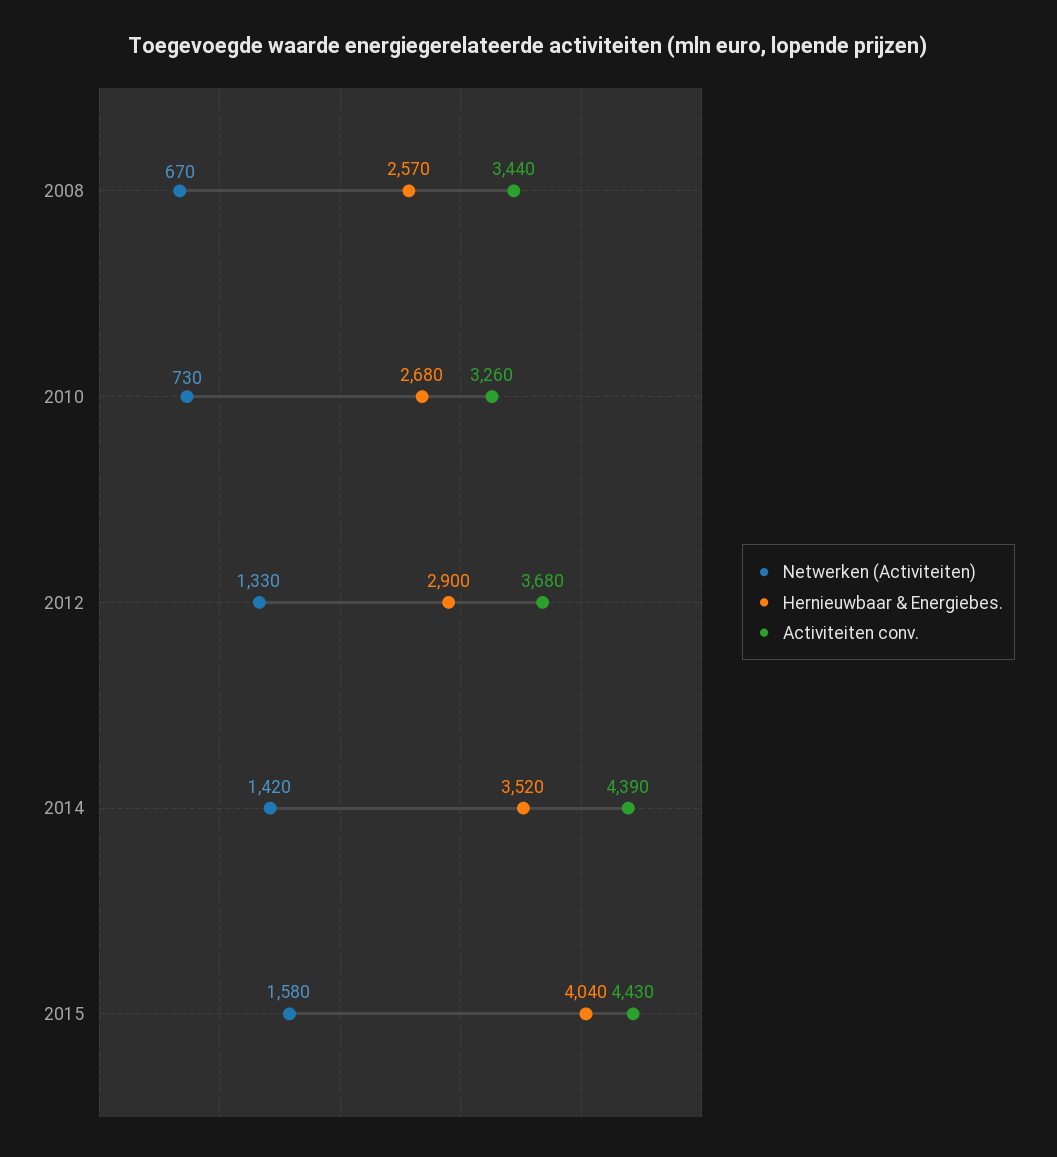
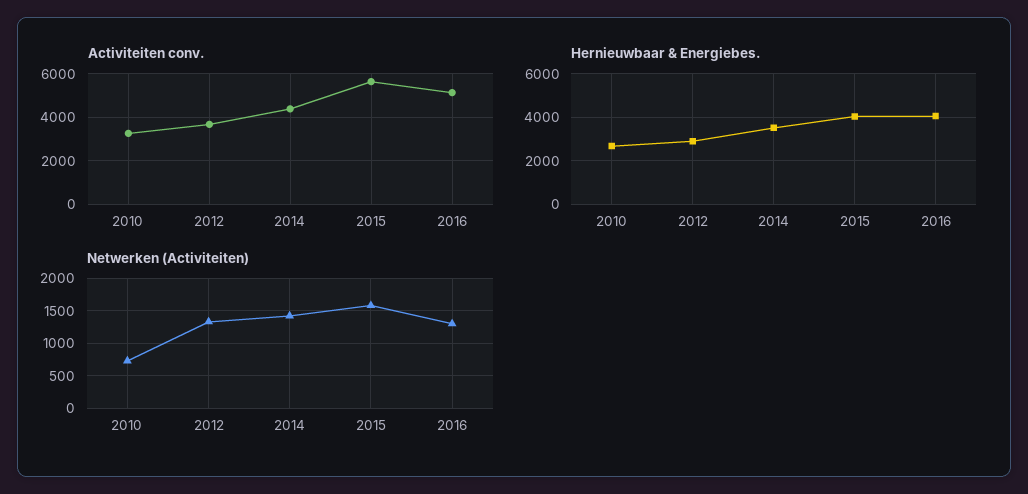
Netwerken (Activiteiten), 2008: 670 -> none
Hernieuwbaar & Energiebes., 2008: 2570 -> none
Activiteiten conv., 2008: 3440 -> none
Activiteiten conv., 2015: 4430 -> 5500
Activiteiten conv., 2016: none -> 5000
Hernieuwbaar & Energiebes., 2016: none -> 4000
Netwerken (Activiteiten), 2016: none -> 1300

